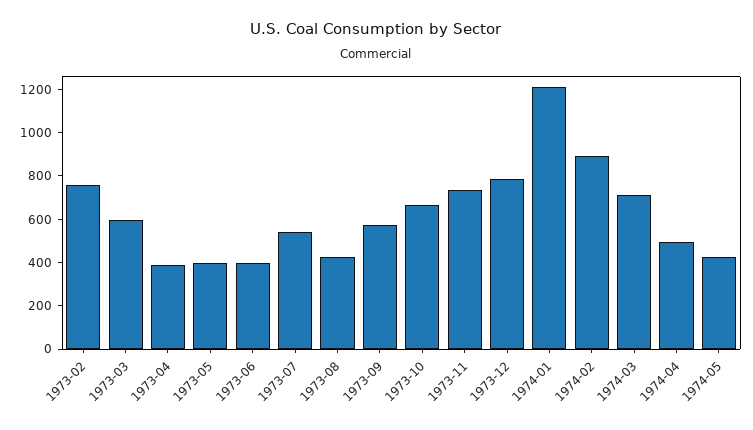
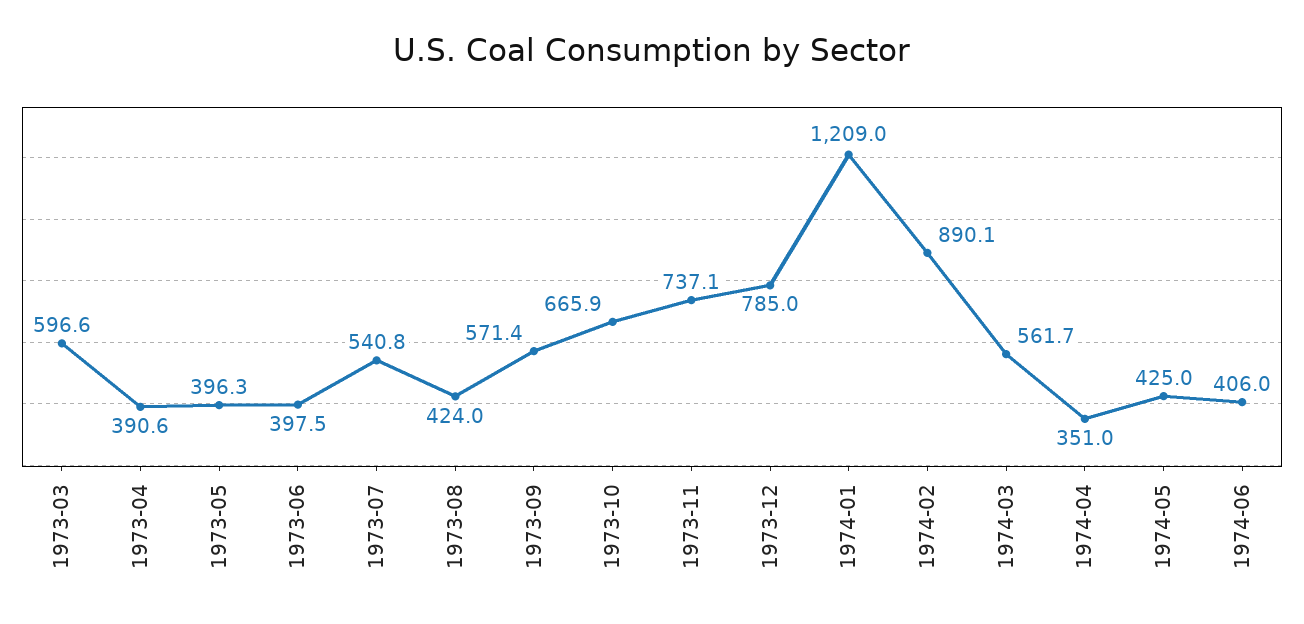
1973-02: 750 -> none
1974-03: 700 -> 561.7
1974-04: 500 -> 351
1974-06: none -> 406

